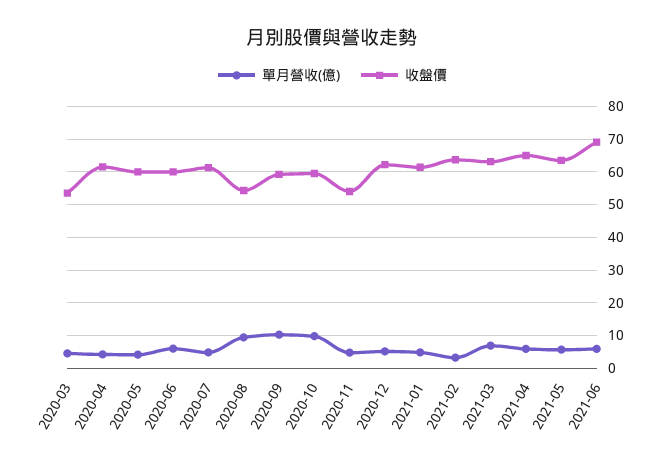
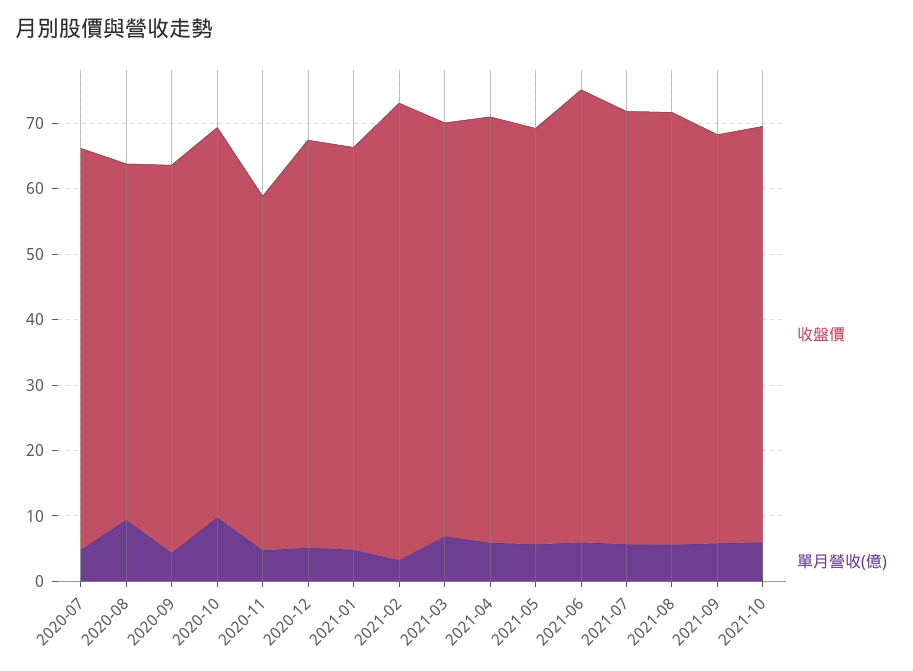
單月營收(億), 2020-03: 4 -> none
收盤價, 2020-03: 54 -> none
單月營收(億), 2020-04: 4 -> none
收盤價, 2020-04: 62 -> none
單月營收(億), 2020-05: 4 -> none
收盤價, 2020-05: 60 -> none
單月營收(億), 2020-06: 6 -> none
收盤價, 2020-06: 60 -> none
單月營收(億), 2020-09: 10 -> 4
收盤價, 2021-02: 64 -> 70
收盤價, 2021-07: none -> 66
單月營收(億), 2021-07: none -> 6
收盤價, 2021-08: none -> 66
單月營收(億), 2021-08: none -> 6
收盤價, 2021-09: none -> 62
單月營收(億), 2021-09: none -> 6
收盤價, 2021-10: none -> 64
單月營收(億), 2021-10: none -> 6

